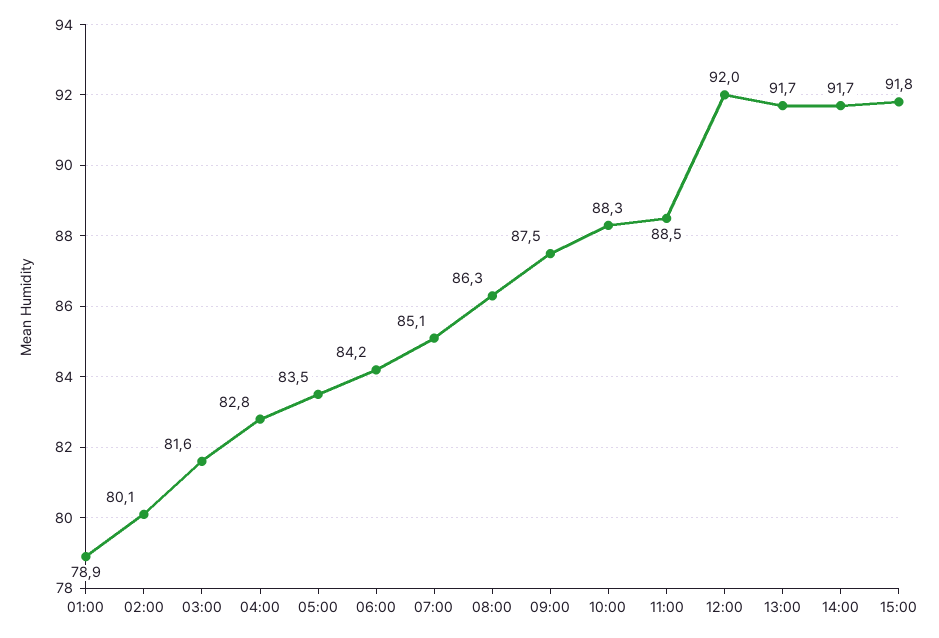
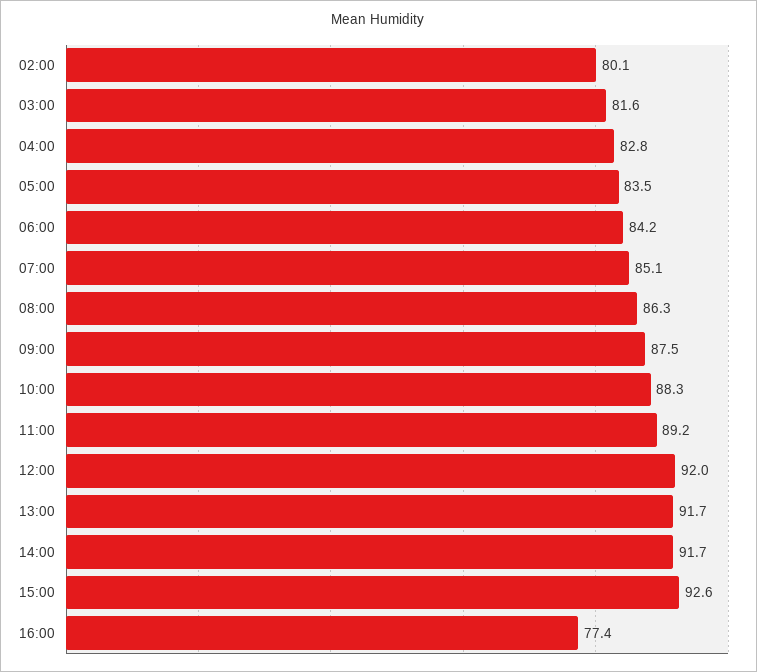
01:00: 78.9 -> none
11:00: 88.5 -> 89.2
15:00: 91.8 -> 92.6
16:00: none -> 77.4

